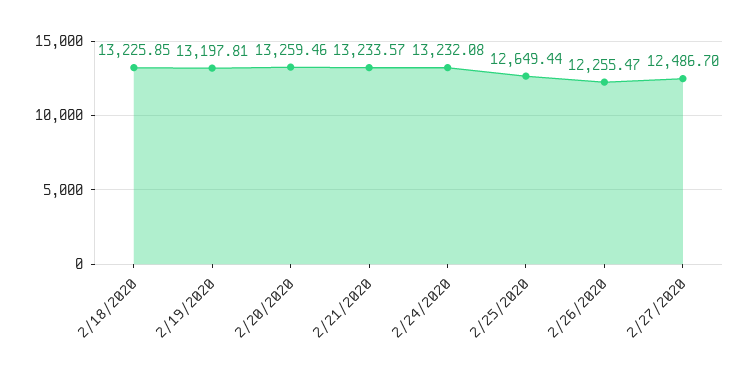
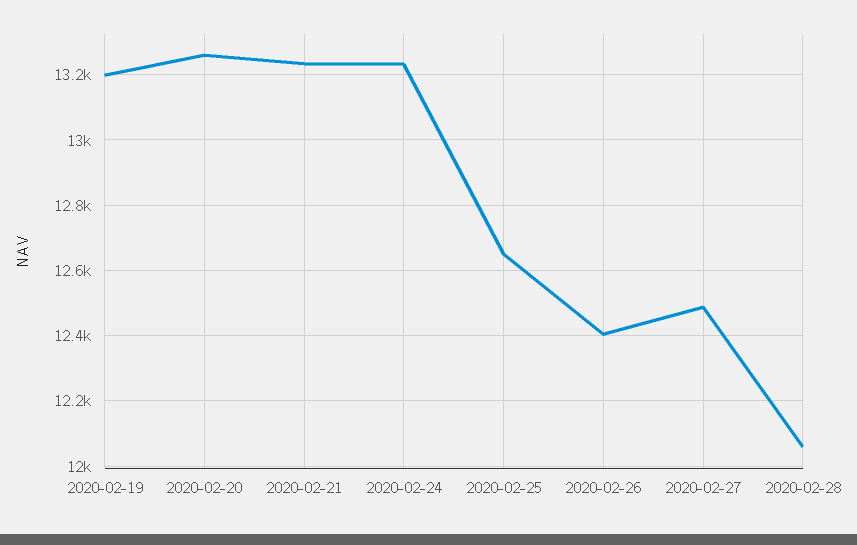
2/18/2020: 13225.85 -> none
2/26/2020: 12255.47 -> 12400
2020-02-28: none -> 12060

